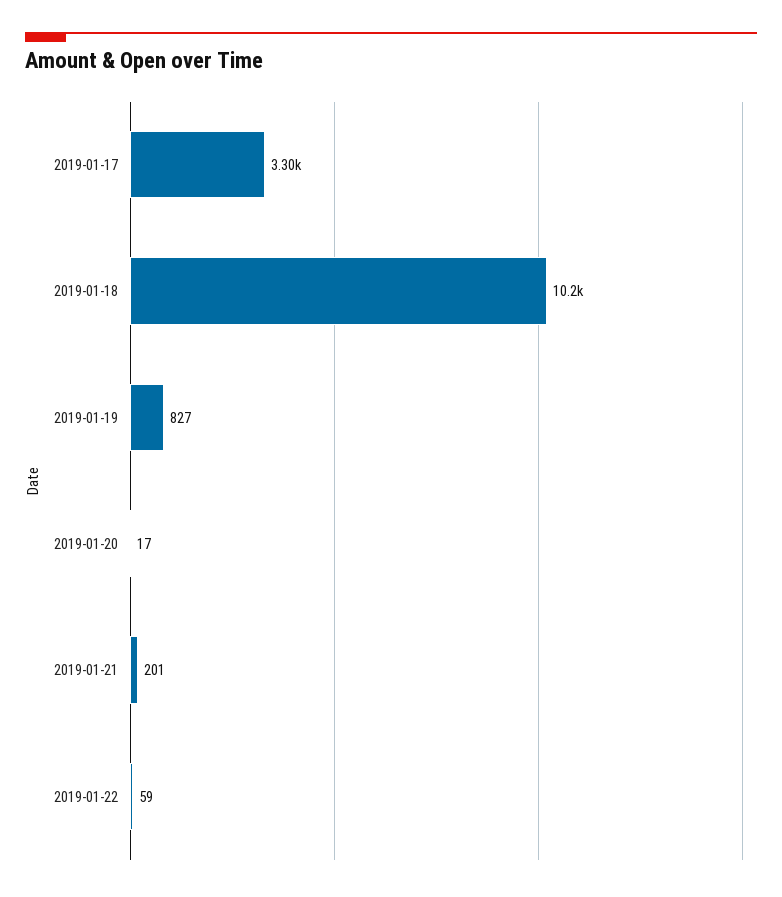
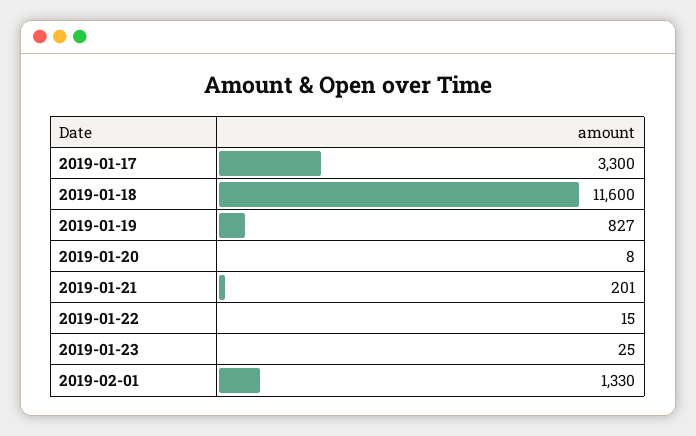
2019-01-18: 10200 -> 11600
2019-01-20: 17 -> 8
2019-01-22: 59 -> 15
2019-01-23: none -> 25
2019-02-01: none -> 1330

